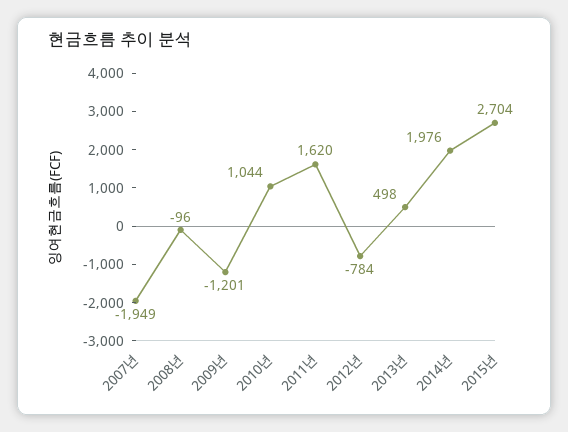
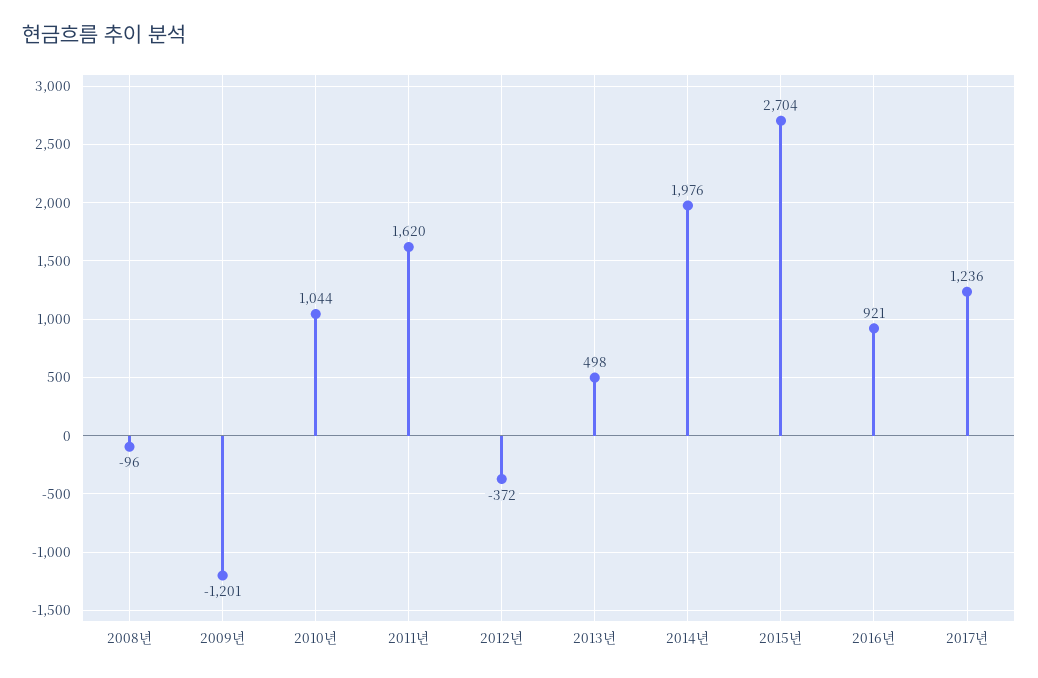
2007년: -1949 -> none
2012년: -784 -> -372
2016년: none -> 921
2017년: none -> 1236

